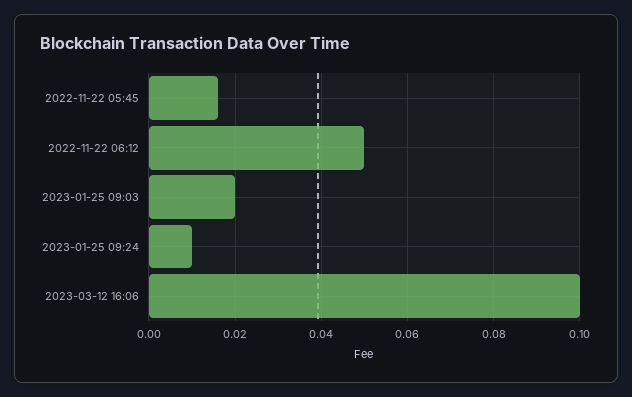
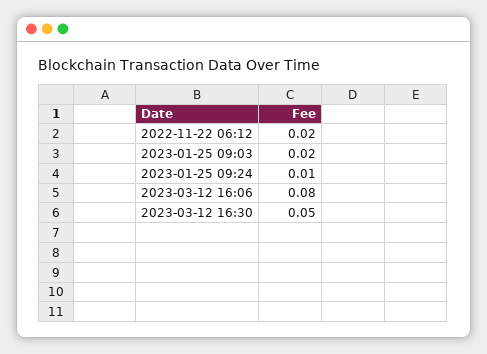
2022-11-22 05:45: 0.015 -> none
2022-11-22 06:12: 0.05 -> 0.02
2023-03-12 16:06: 0.1 -> 0.08
2023-03-12 16:30: none -> 0.05

